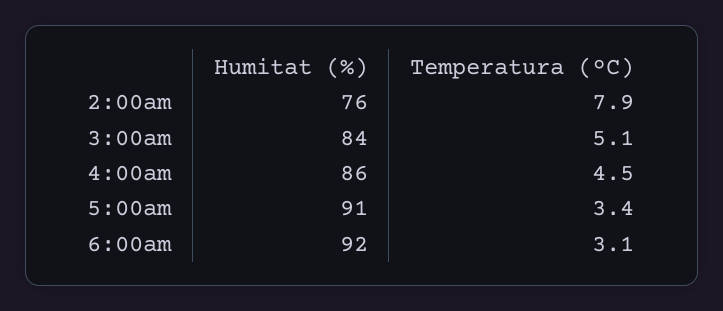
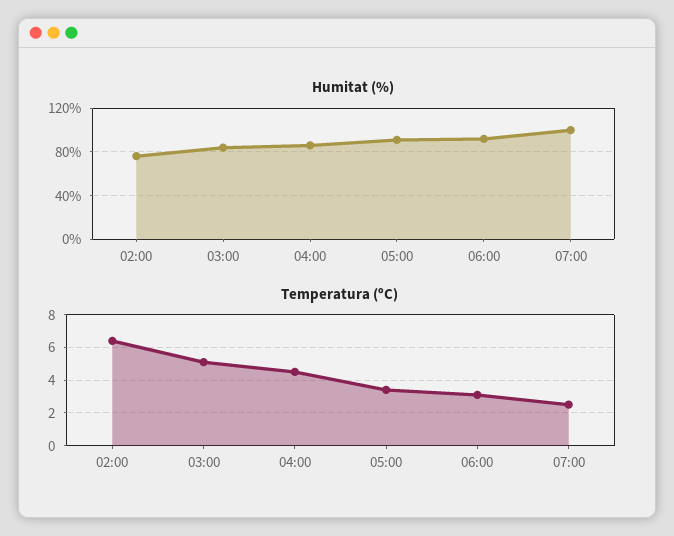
Temperatura (ºC), 2:00am: 7.9 -> 6.5
Humitat (%), 07:00: none -> 100
Temperatura (ºC), 07:00: none -> 2.5

